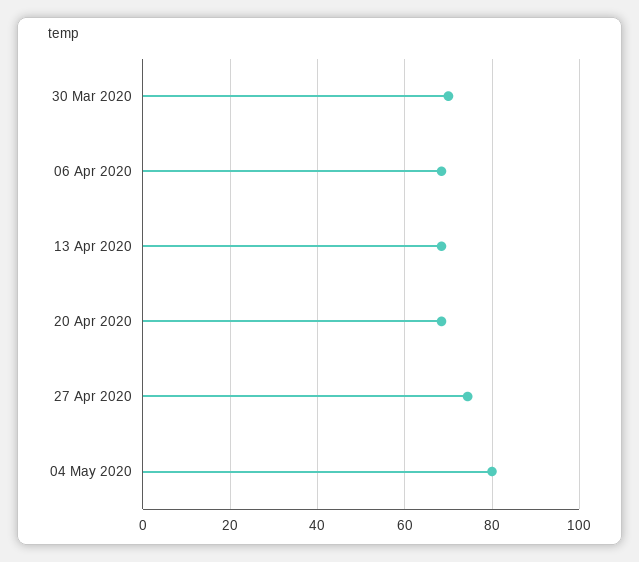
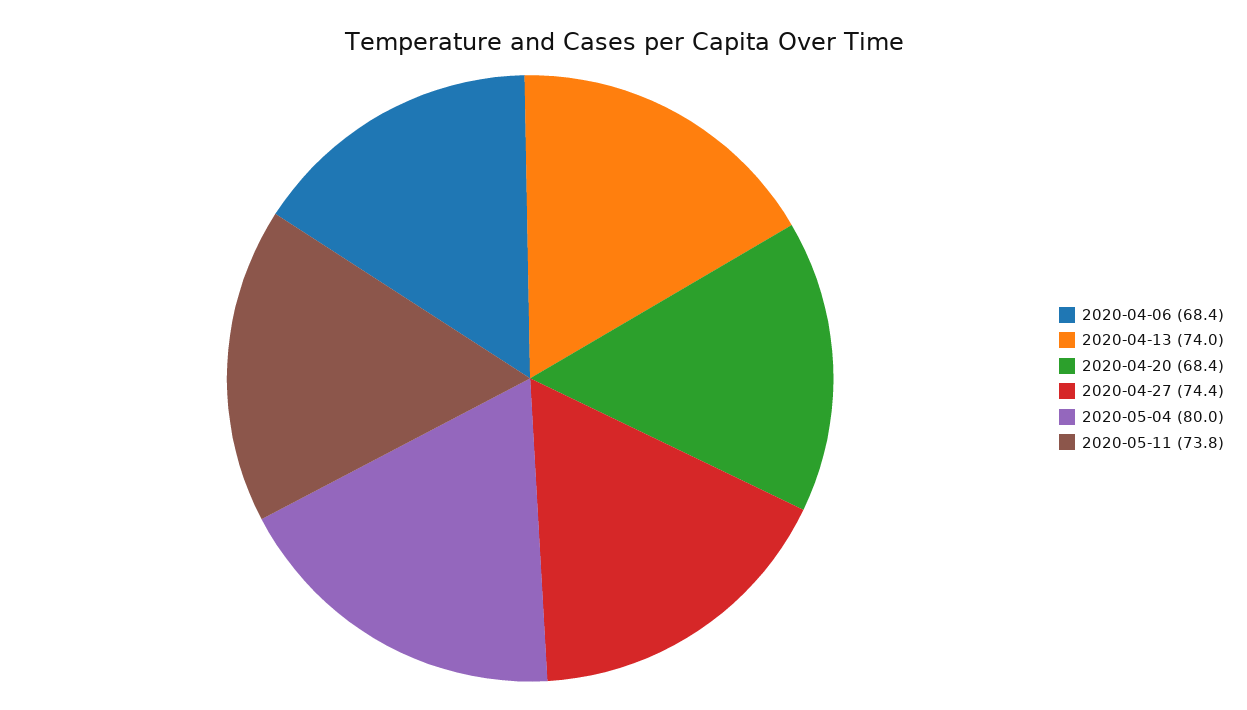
30 Mar 2020: 70 -> none
13 Apr 2020: 68 -> 74
2020-05-11: none -> 73.8

